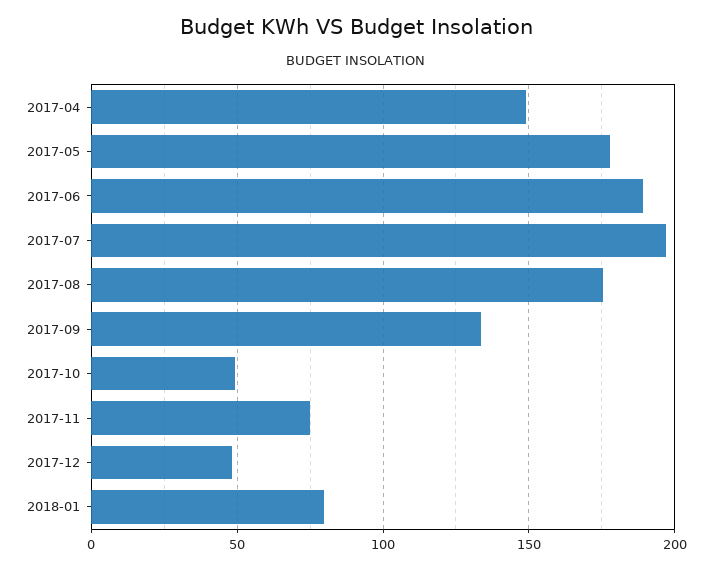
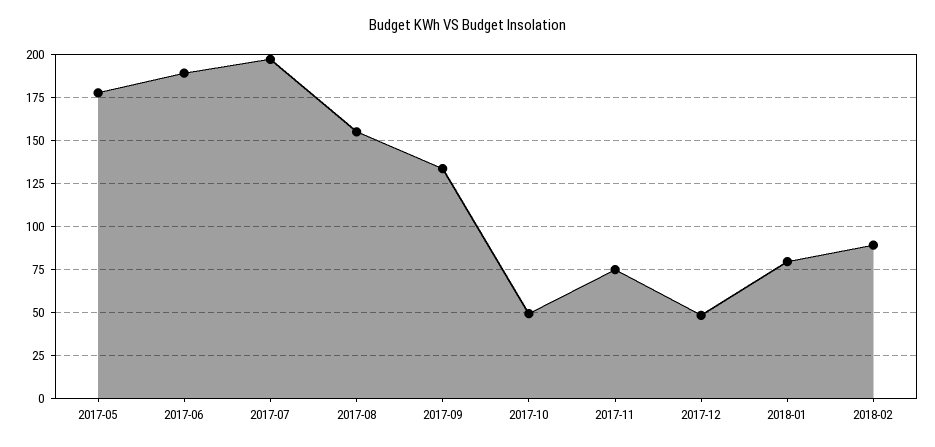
2017-04: 150 -> none
2017-08: 175 -> 155
2018-02: none -> 90

